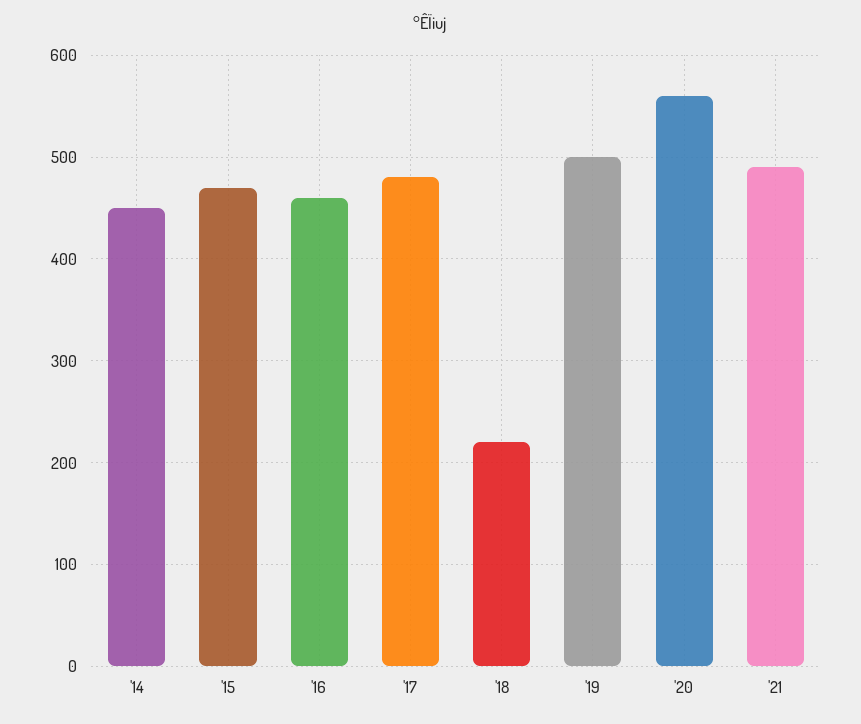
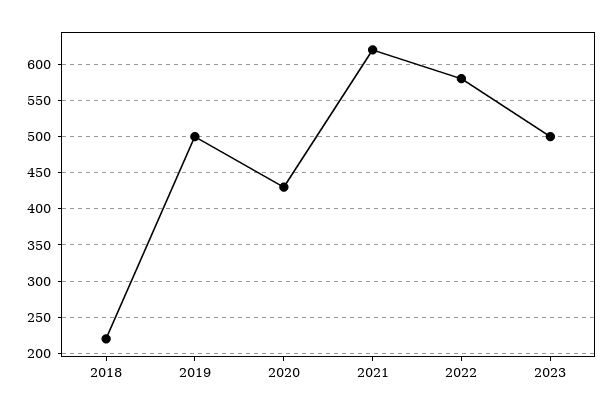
'14: 450 -> none
'15: 470 -> none
'16: 460 -> none
'17: 480 -> none
'20: 560 -> 430
'21: 490 -> 620
2022: none -> 580
2023: none -> 500

